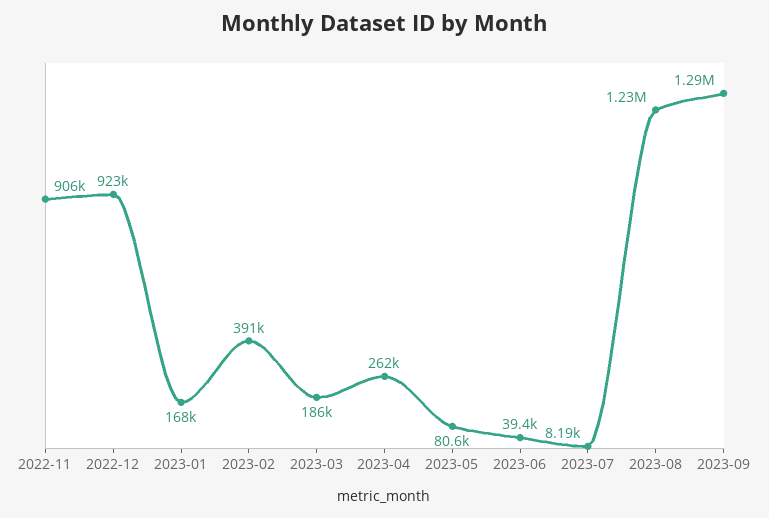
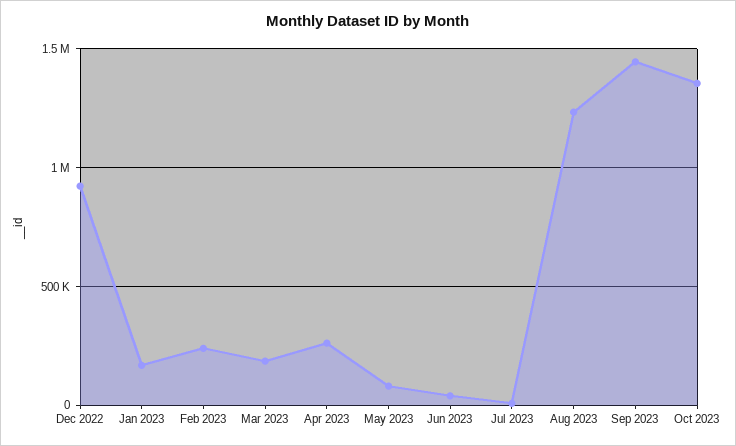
2022-11: 906000 -> none
2023-02: 391000 -> 250000
2023-09: 1290000 -> 1450000
Oct 2023: none -> 1350000

